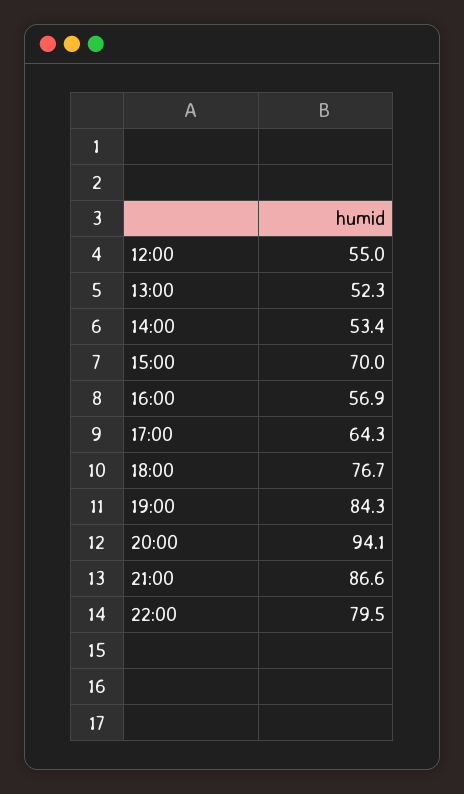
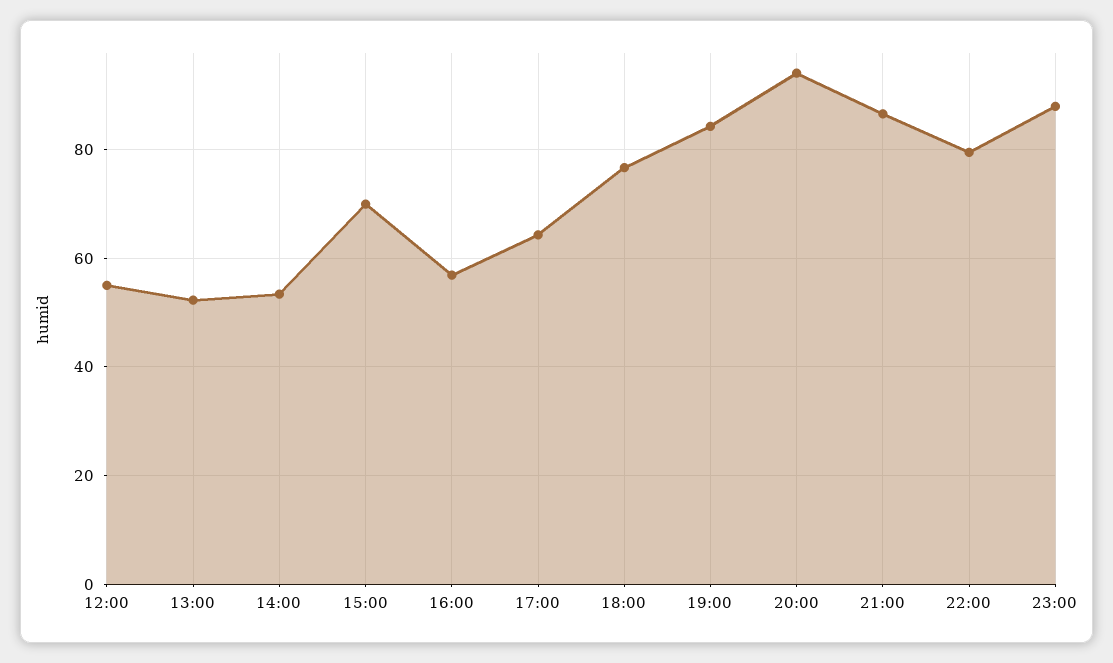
23:00: none -> 88

